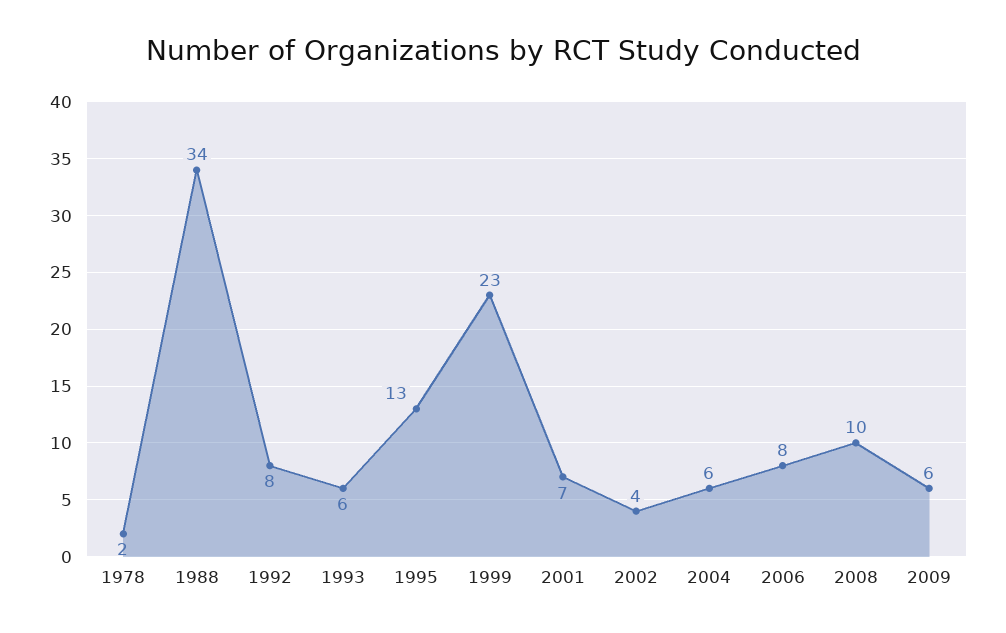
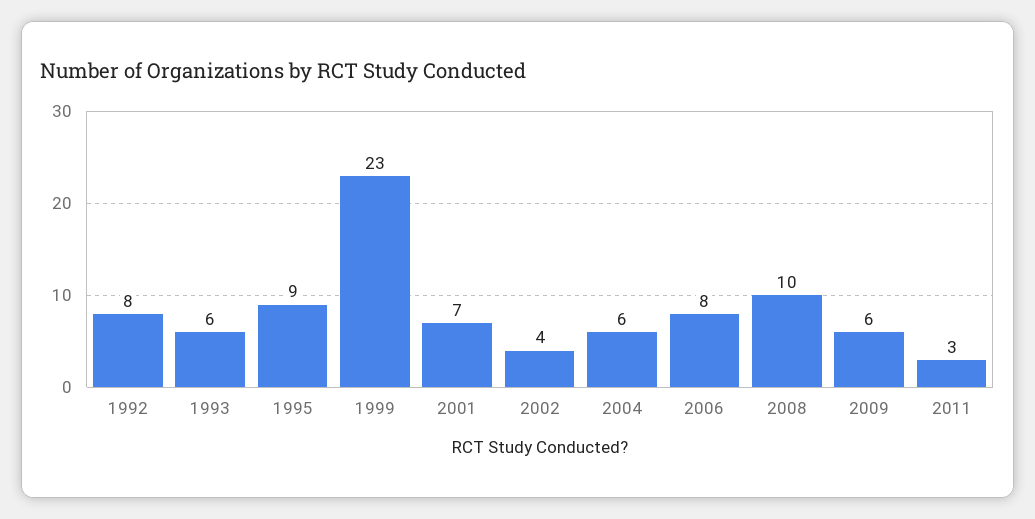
1978: 2 -> none
1988: 34 -> none
1995: 13 -> 9
2011: none -> 3

